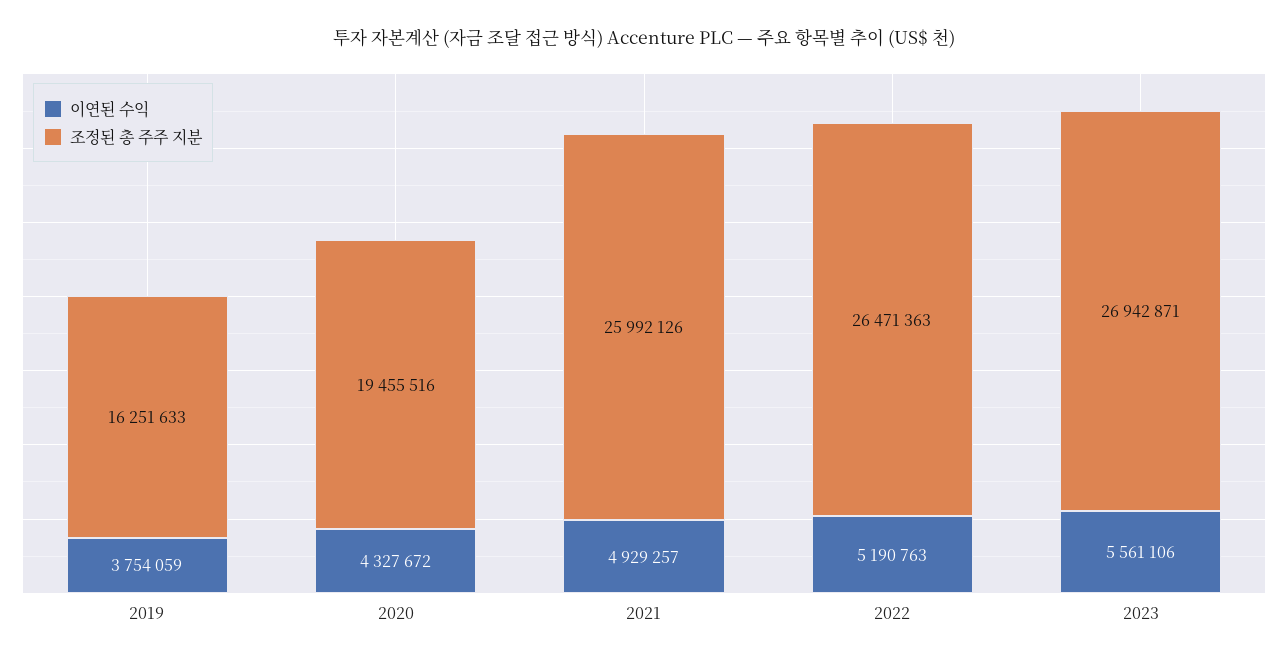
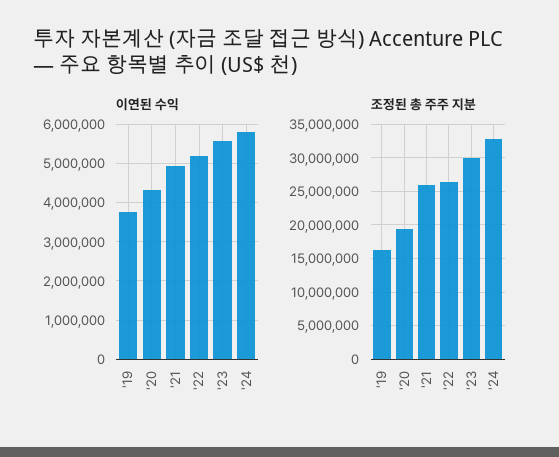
조정된 총 주주 지분, 2023: 26942871 -> 30000000
이연된 수익, '24: none -> 5800000
조정된 총 주주 지분, '24: none -> 33000000

